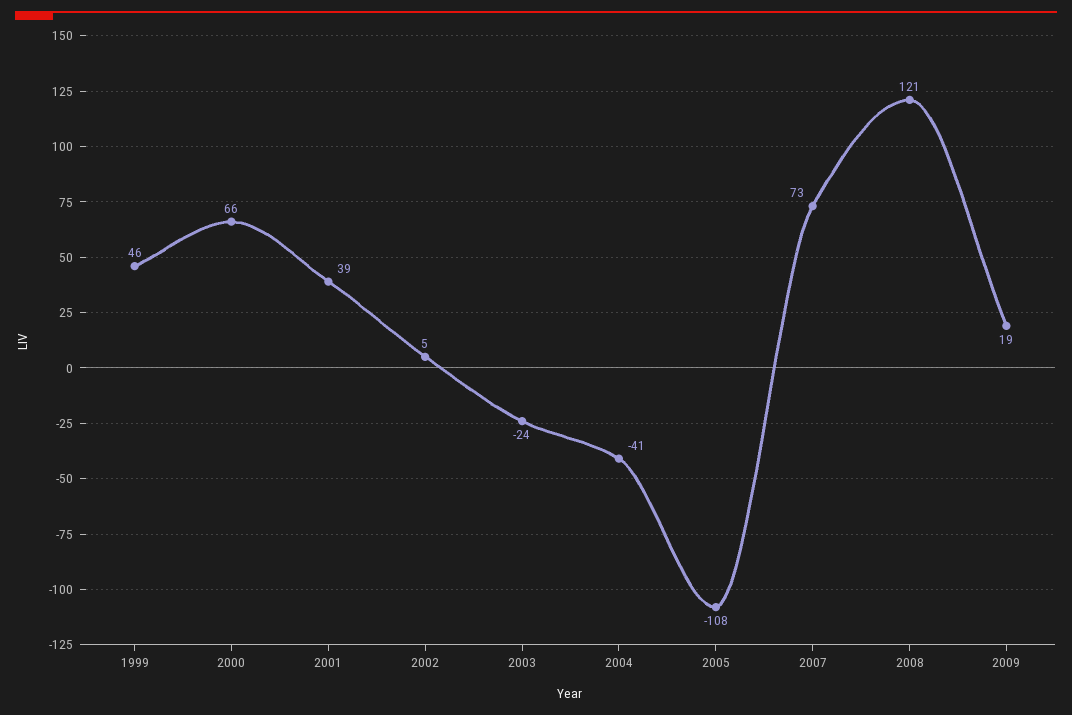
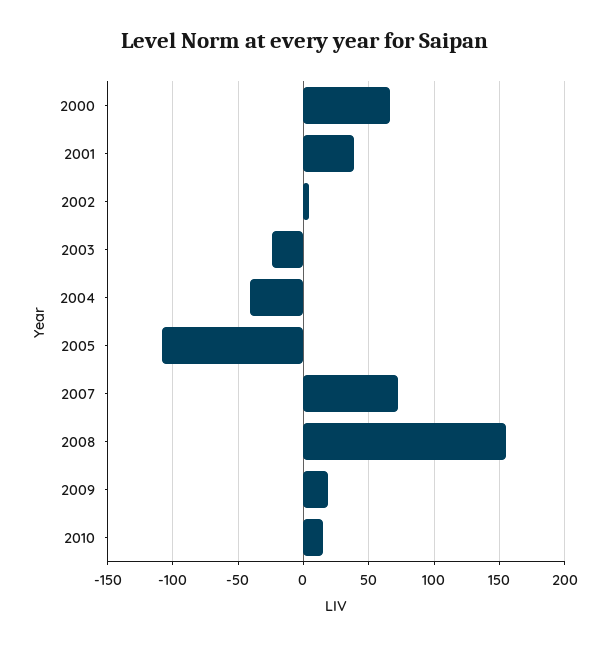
1999: 46 -> none
2008: 121 -> 155
2010: none -> 15

